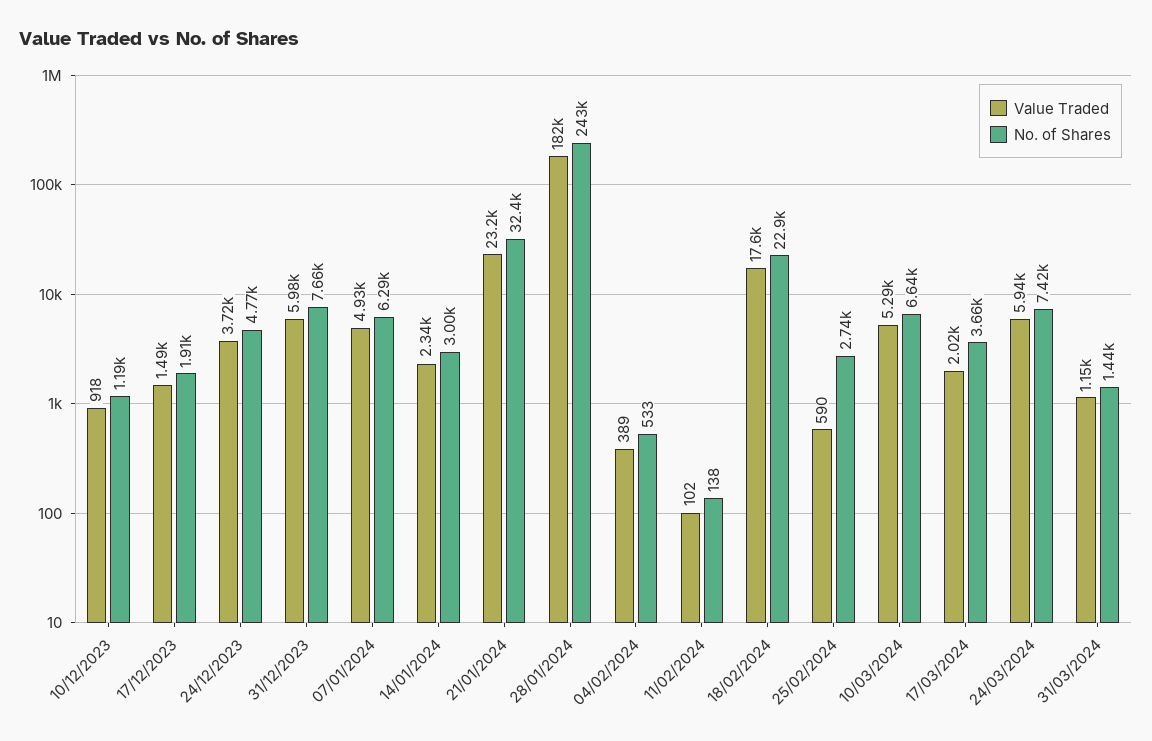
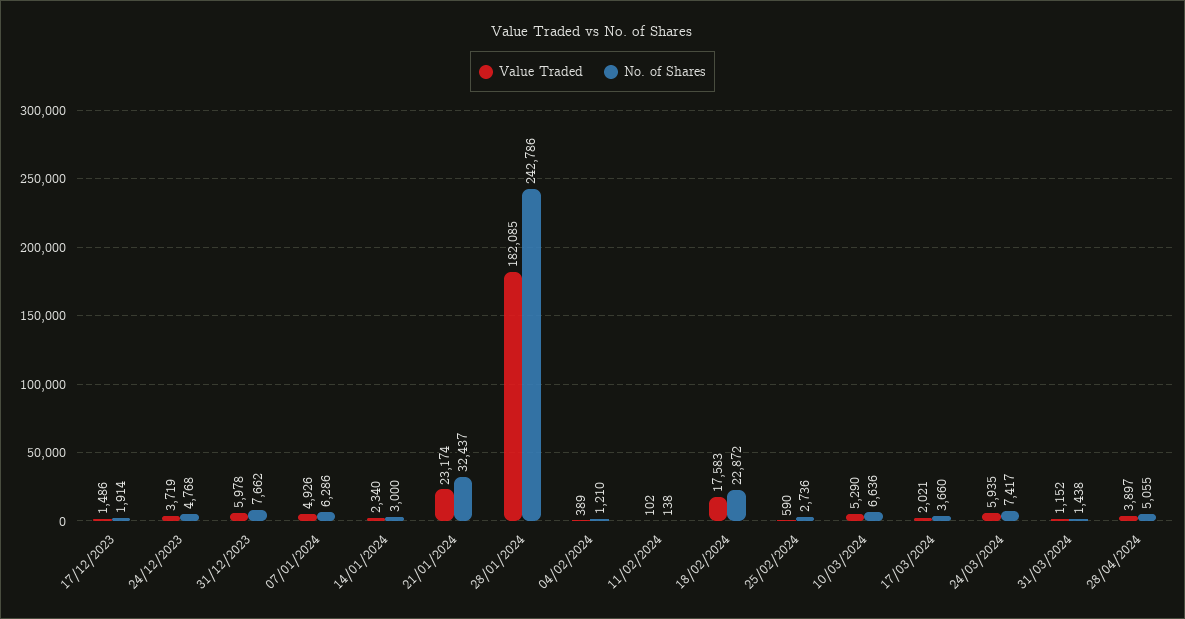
Value Traded, 10/12/2023: 918 -> none
No. of Shares, 10/12/2023: 1190 -> none
No. of Shares, 04/02/2024: 533 -> 1210
Value Traded, 28/04/2024: none -> 3897
No. of Shares, 28/04/2024: none -> 5055

